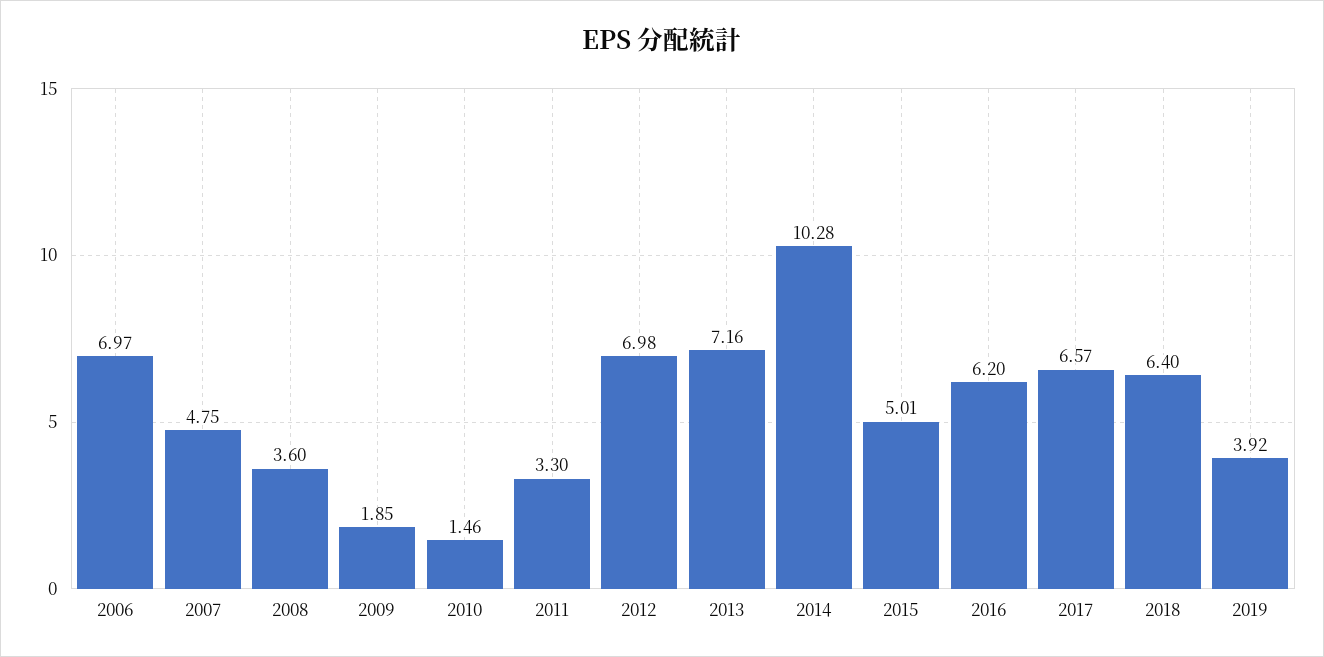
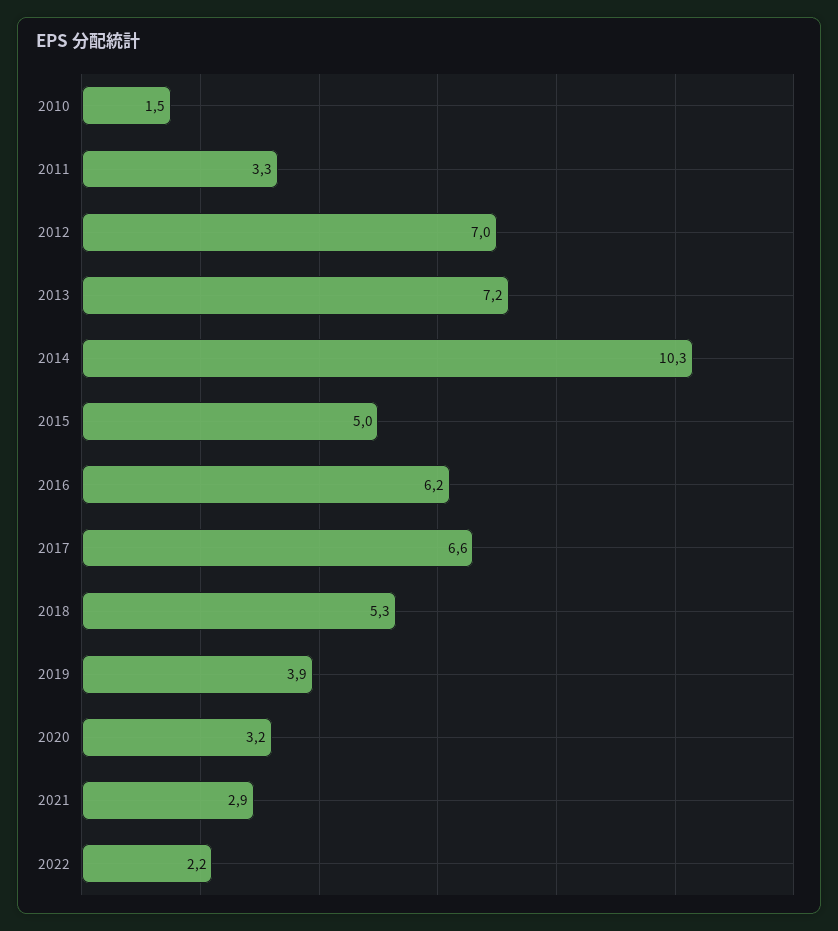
2006: 6.97 -> none
2007: 4.75 -> none
2008: 3.6 -> none
2009: 1.85 -> none
2018: 6.4 -> 5.3
2020: none -> 3.2
2021: none -> 2.9
2022: none -> 2.2

